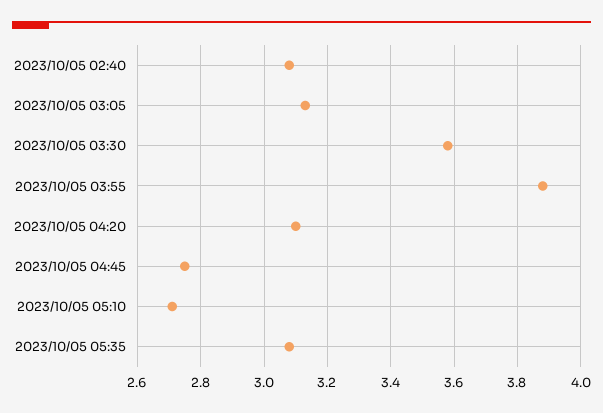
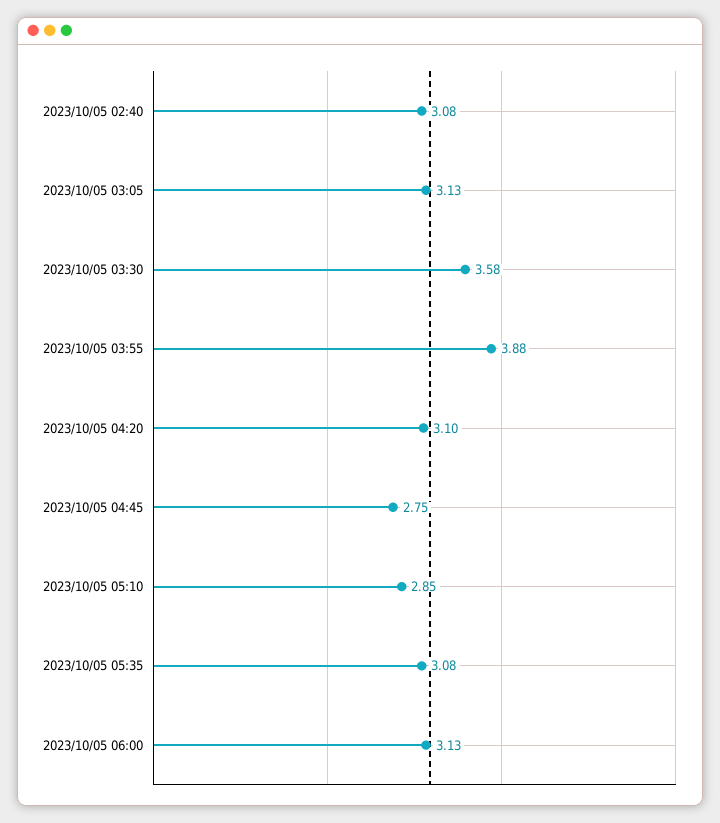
2023/10/05 05:10: 2.7 -> 2.85
2023/10/05 06:00: none -> 3.13

